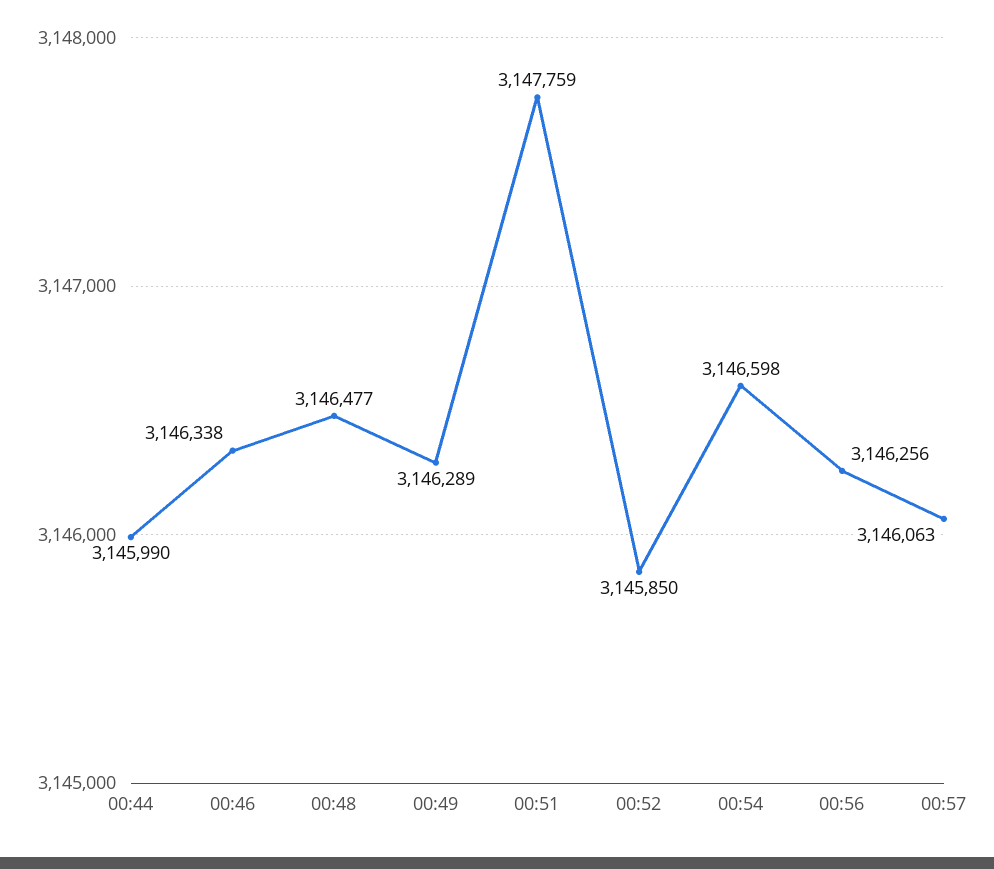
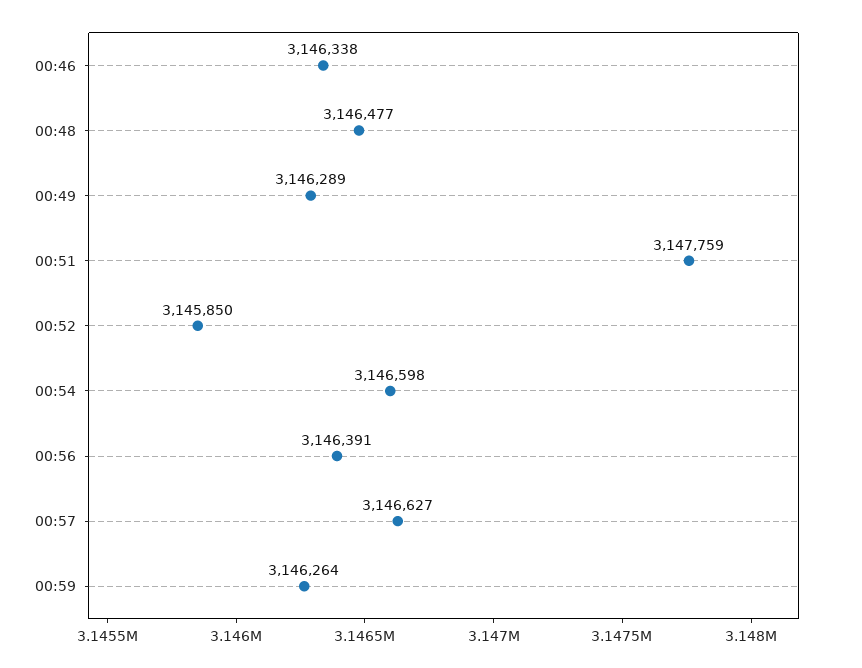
00:44: 3145990 -> none
00:56: 3146256 -> 3146391
00:57: 3146063 -> 3146627
00:59: none -> 3146264

